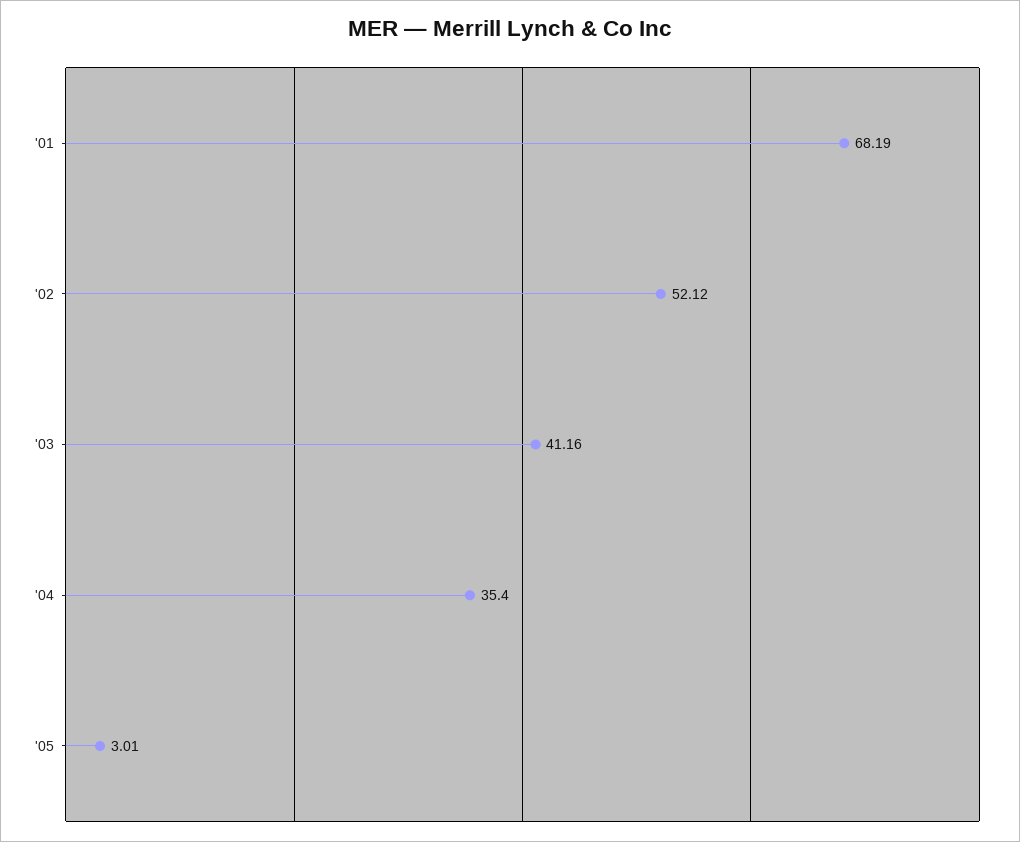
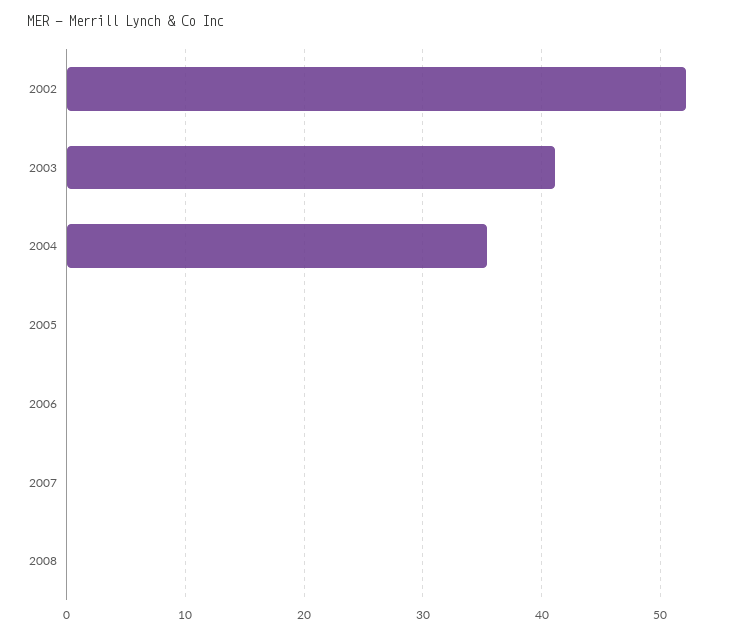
'01: 68.19 -> none
'05: 3.01 -> 0
2006: none -> 0
2007: none -> 0
2008: none -> 0

